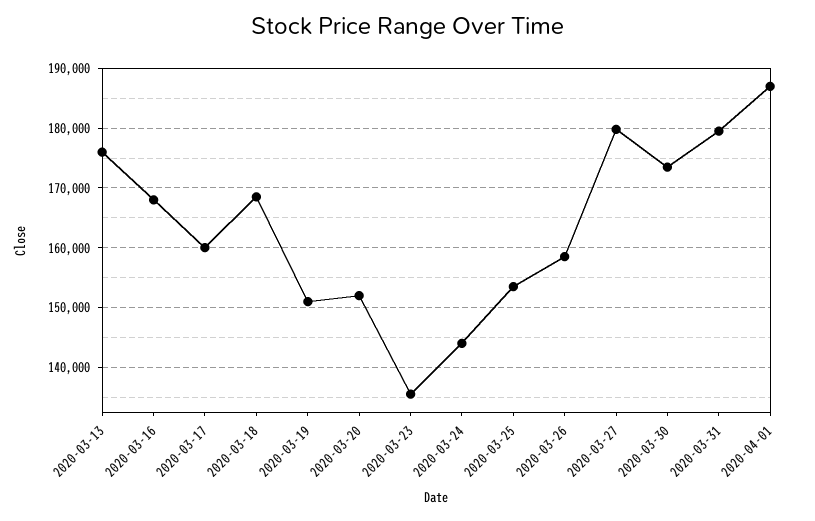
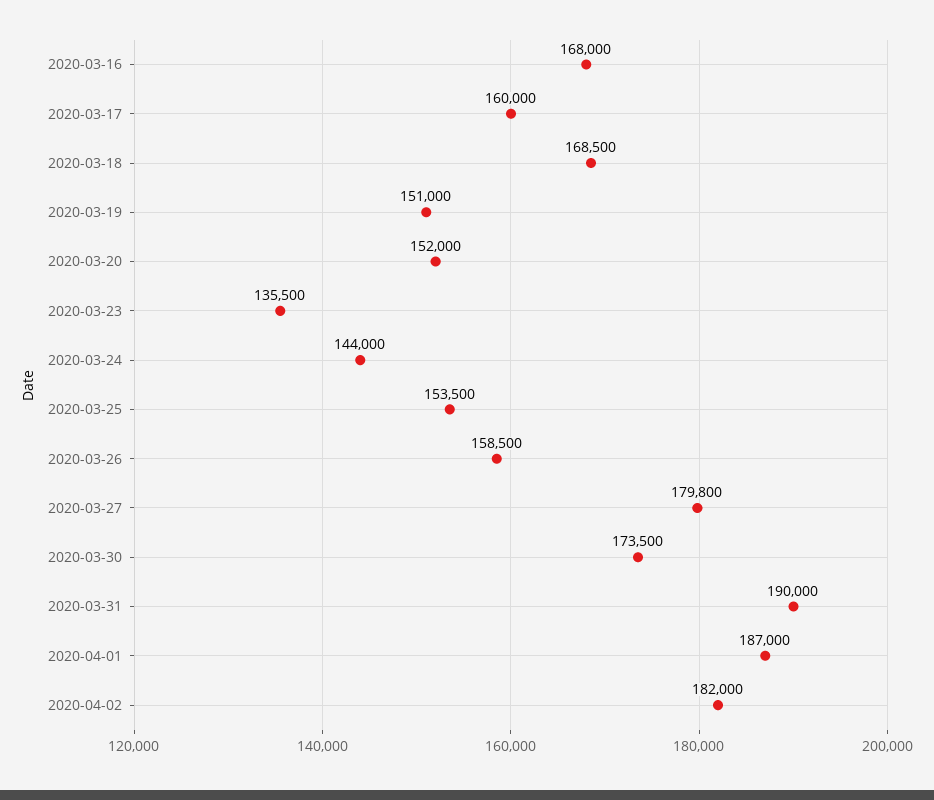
2020-03-13: 176000 -> none
2020-03-31: 180000 -> 190000
2020-04-02: none -> 182000

